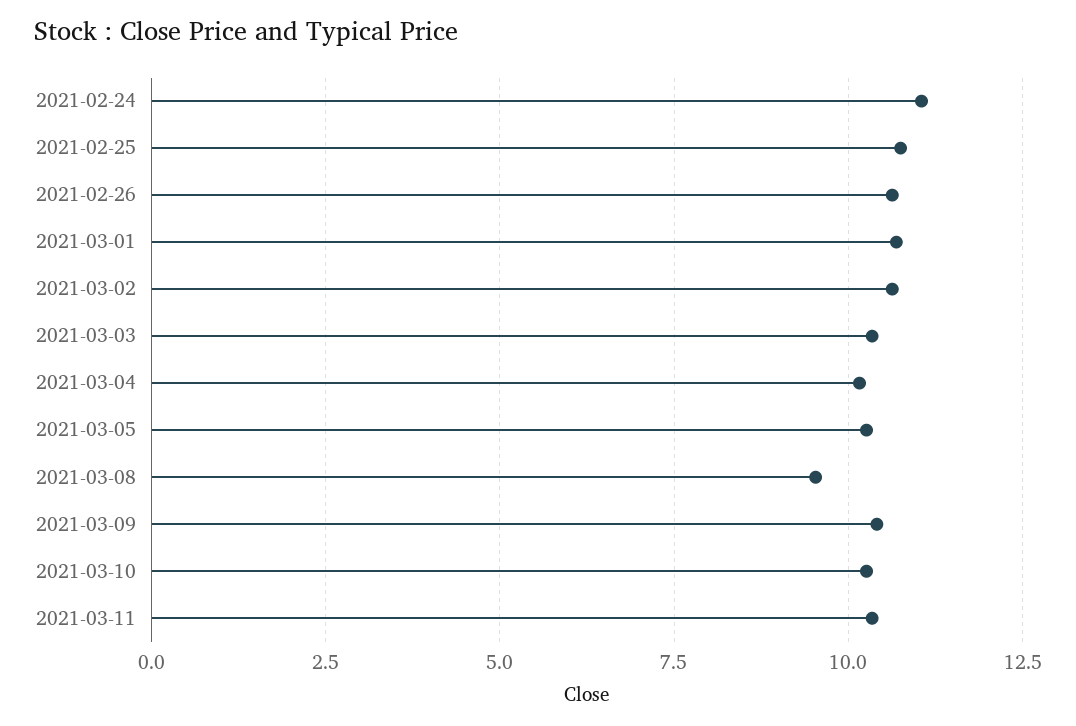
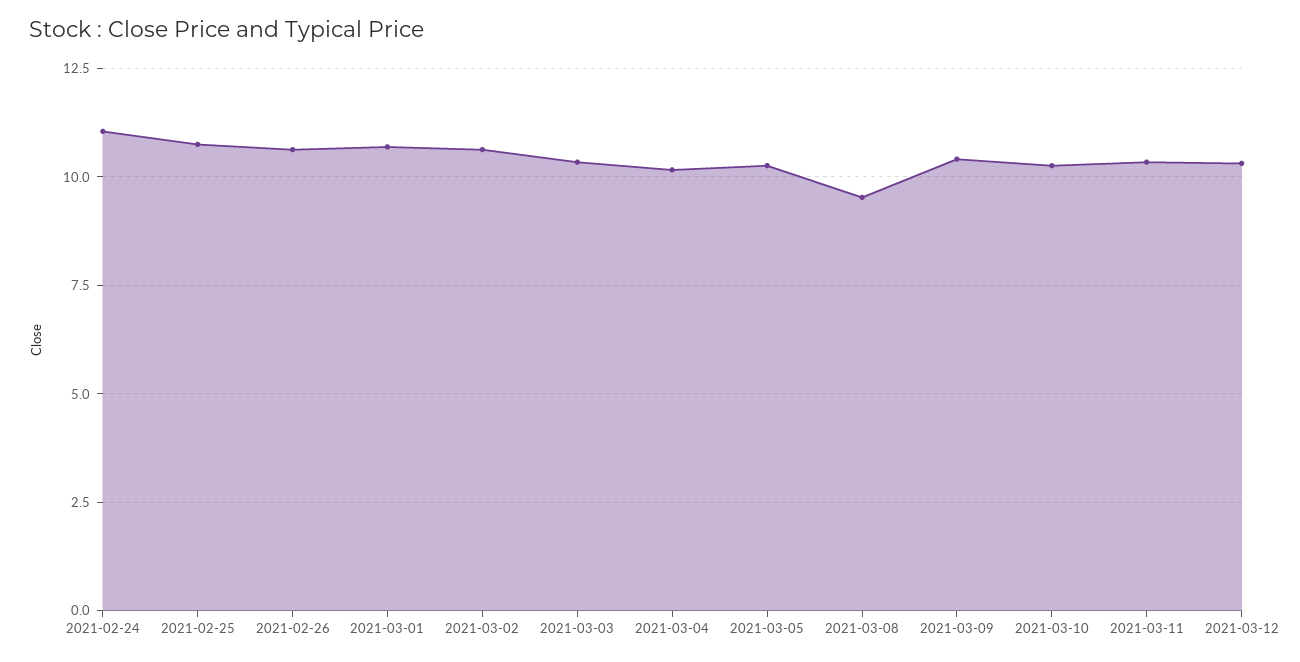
2021-03-12: none -> 10.25

